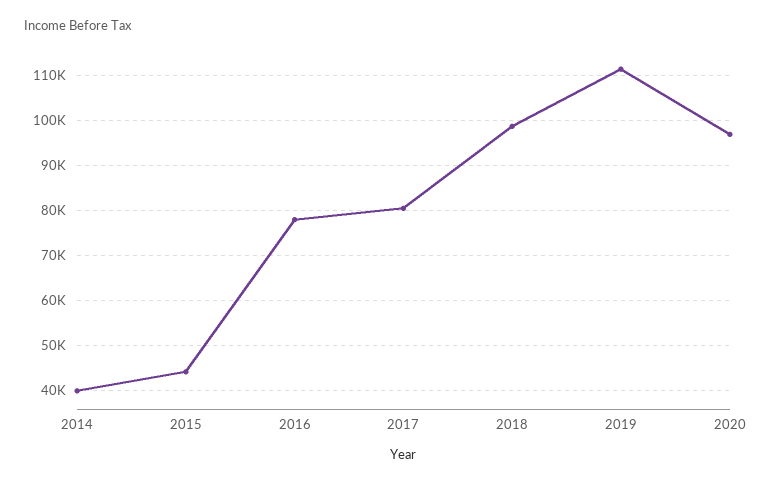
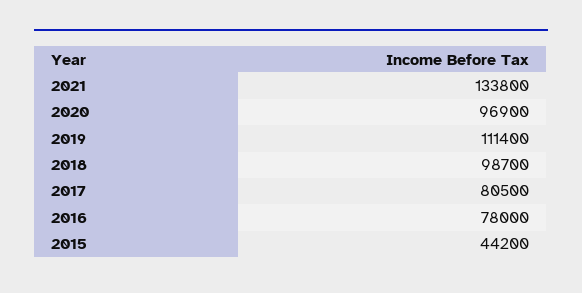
2014: 40000 -> none
2021: none -> 133800

